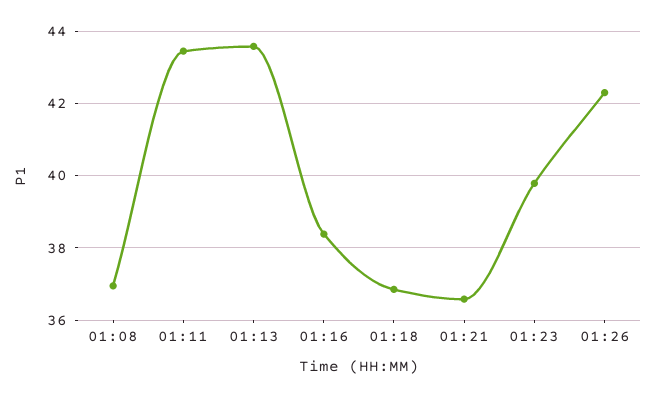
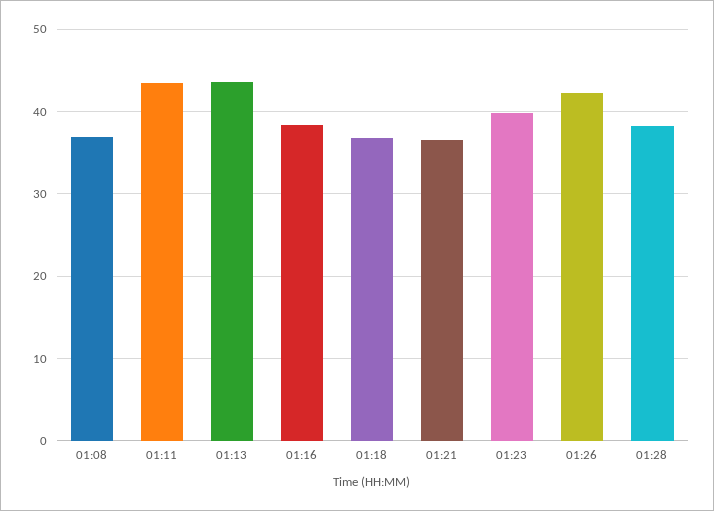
01:28: none -> 38

